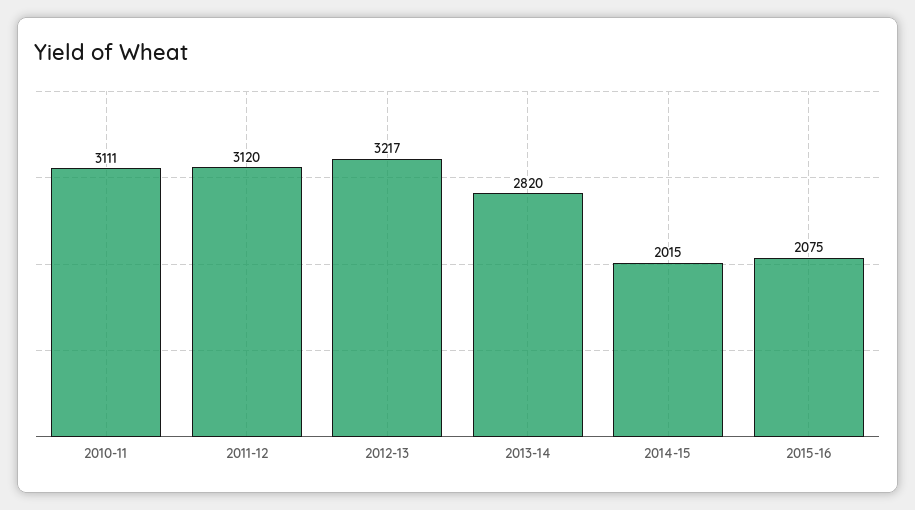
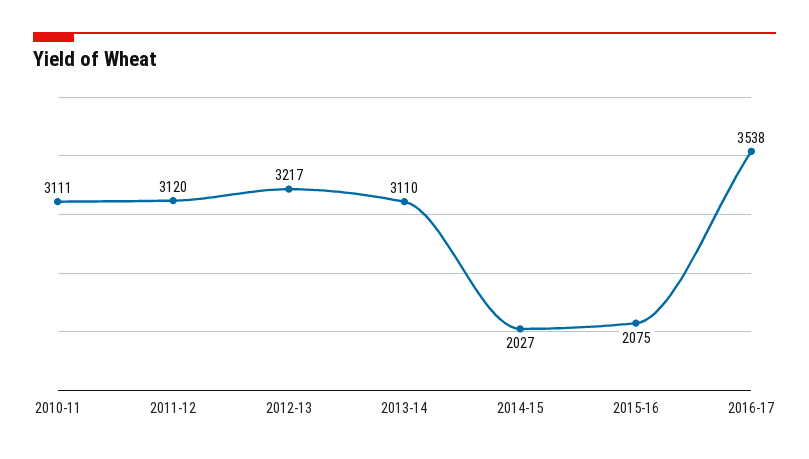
2013-14: 2820 -> 3110
2014-15: 2015 -> 2027
2016-17: none -> 3538

